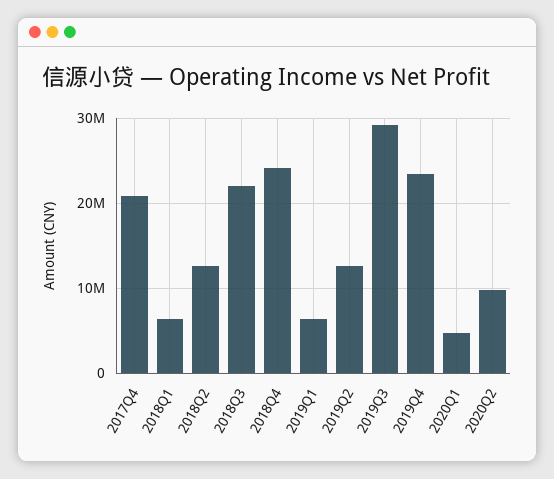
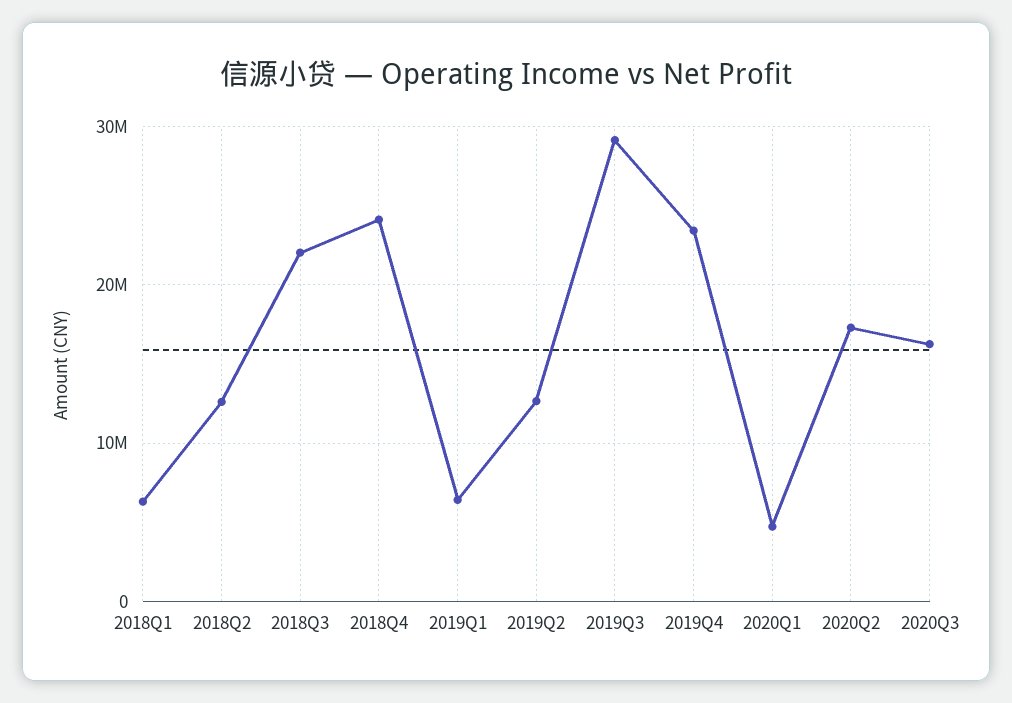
2017Q4: 21000000 -> none
2020Q2: 10000000 -> 17000000
2020Q3: none -> 16000000

